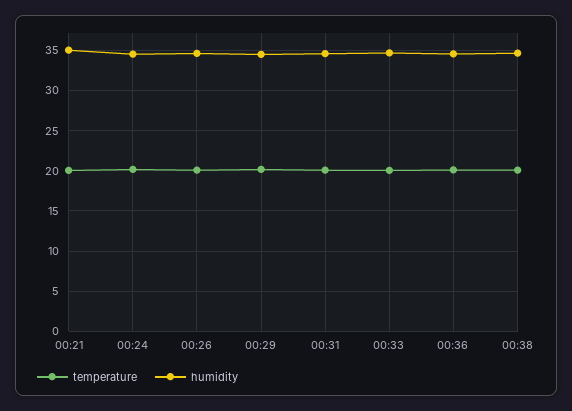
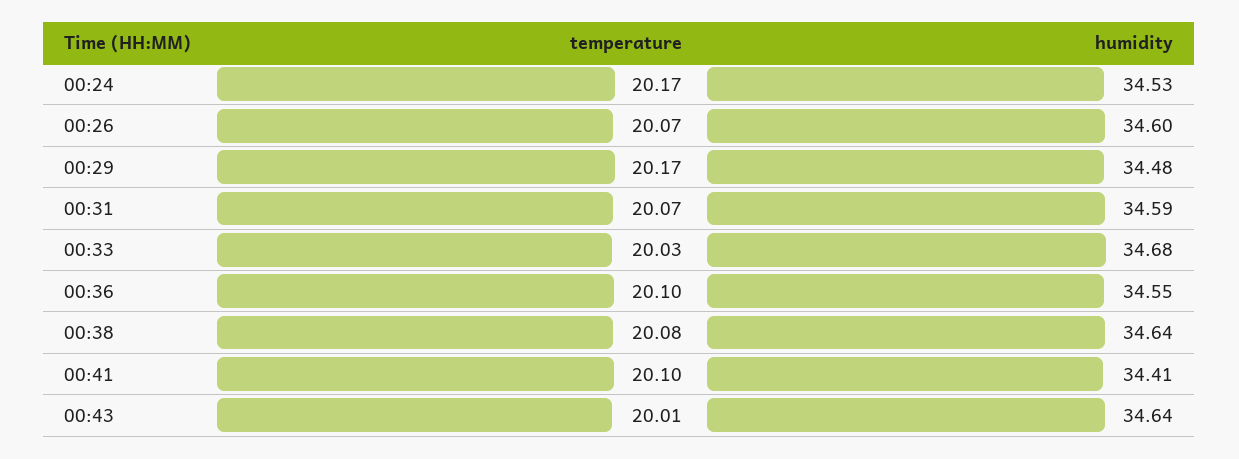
temperature, 00:21: 20 -> none
humidity, 00:21: 35 -> none
temperature, 00:41: none -> 20.1
humidity, 00:41: none -> 34.41
temperature, 00:43: none -> 20.01
humidity, 00:43: none -> 34.64

